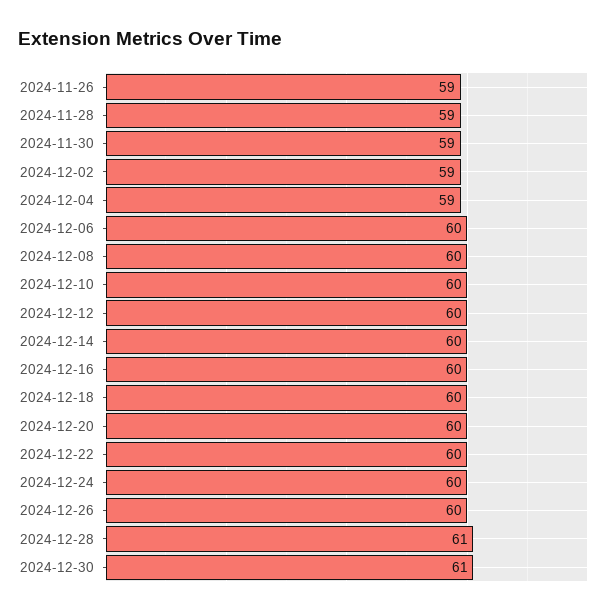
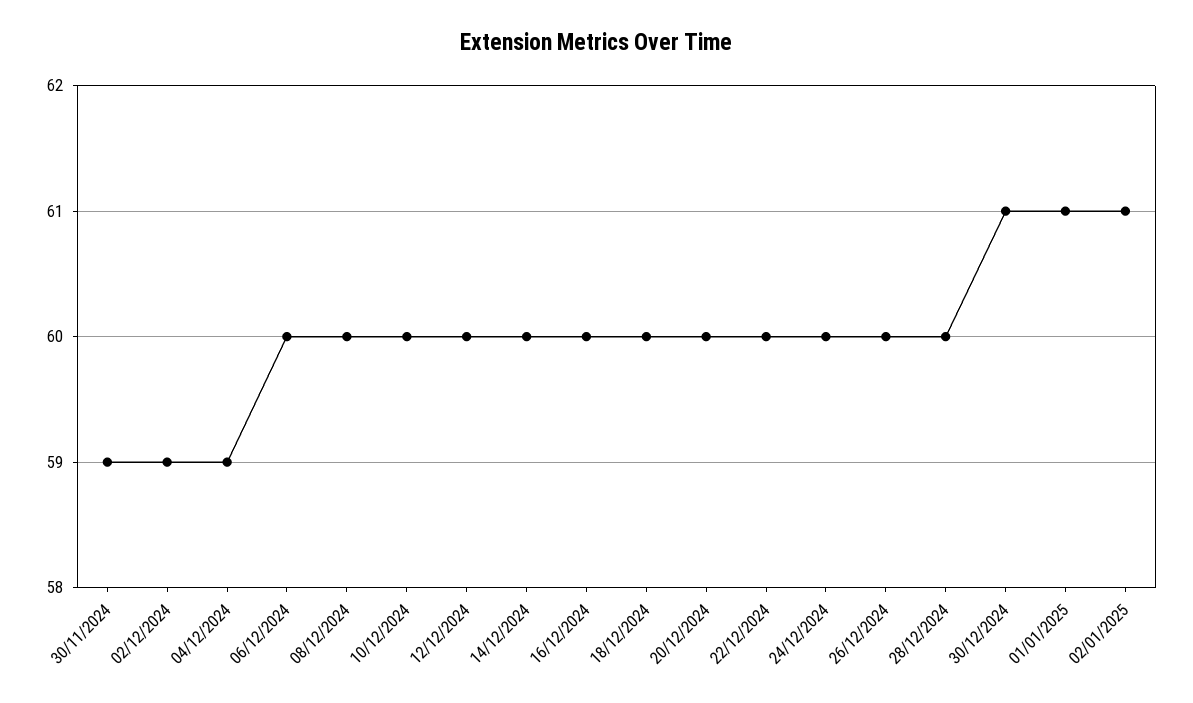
2024-11-26: 59 -> none
2024-11-28: 59 -> none
2024-12-28: 61 -> 60
01/01/2025: none -> 61
02/01/2025: none -> 61

